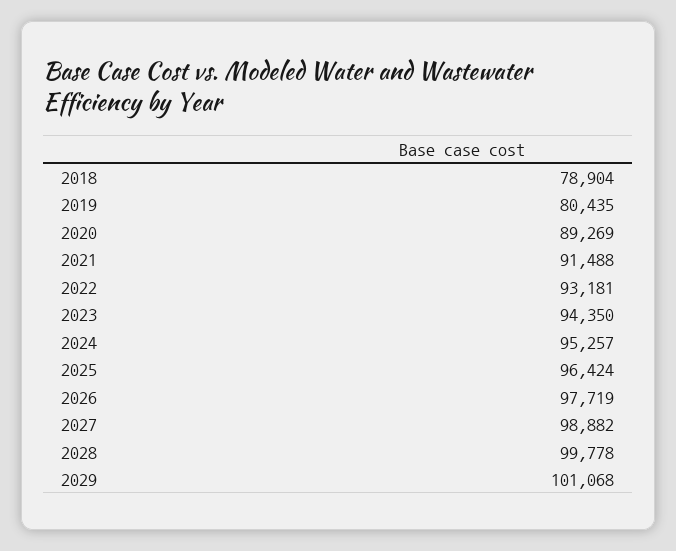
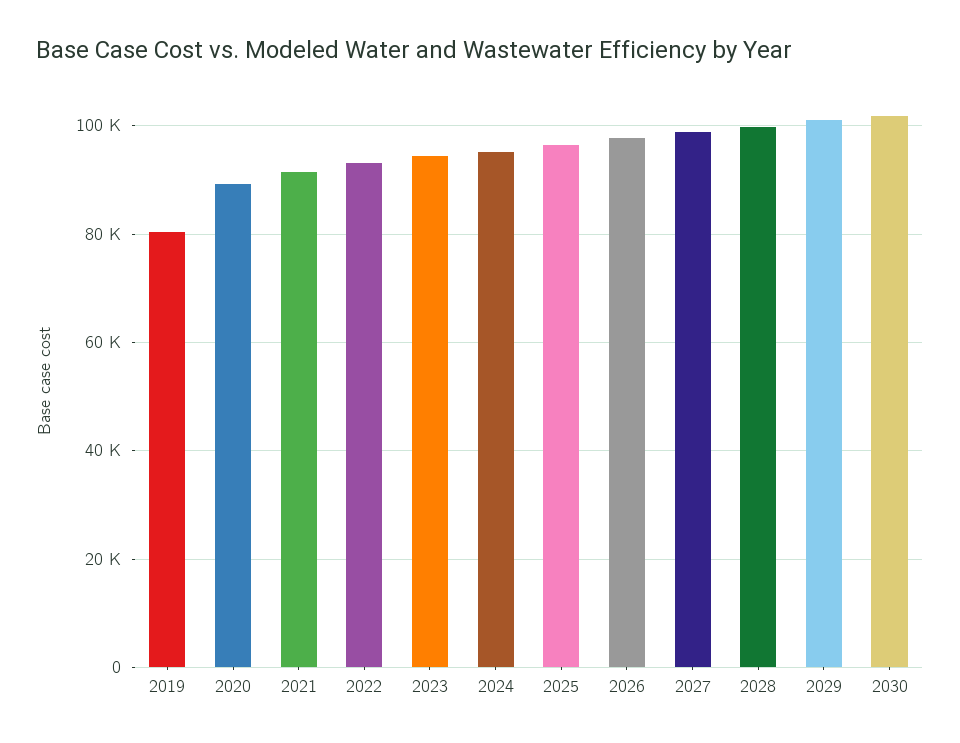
2018: 78904 -> none
2030: none -> 102000

